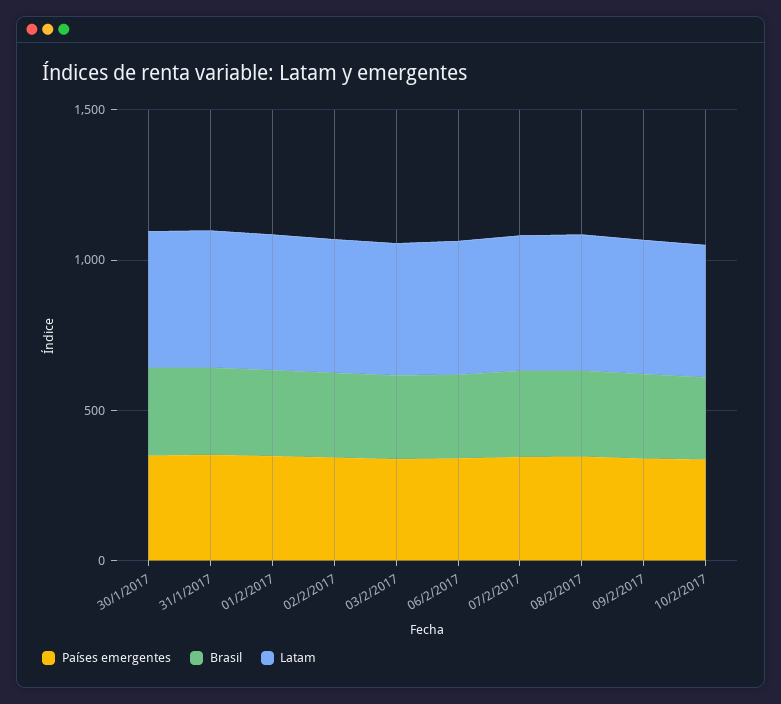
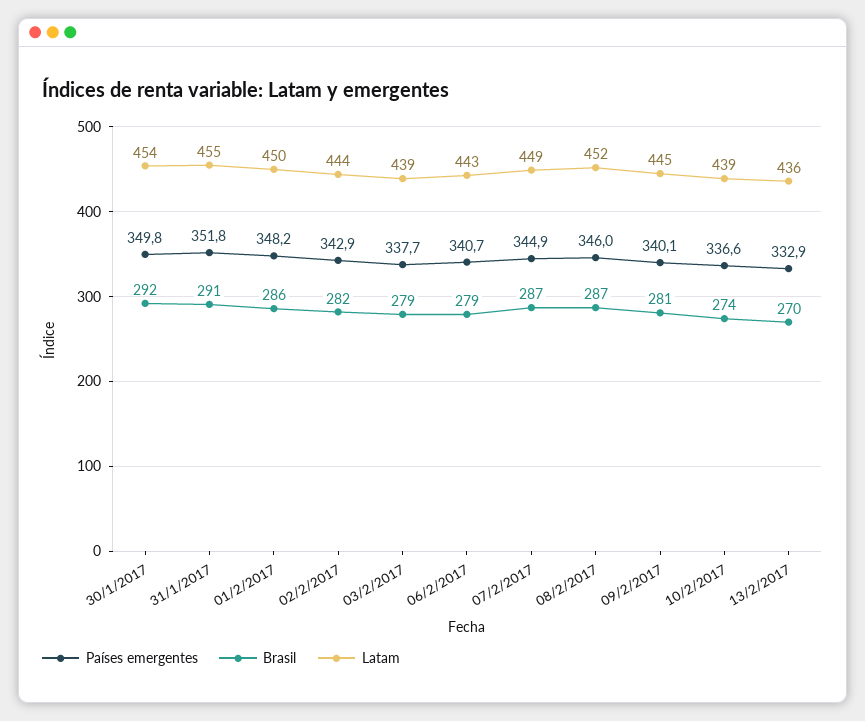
Países emergentes, 13/2/2017: none -> 332.9
Brasil, 13/2/2017: none -> 270
Latam, 13/2/2017: none -> 436

